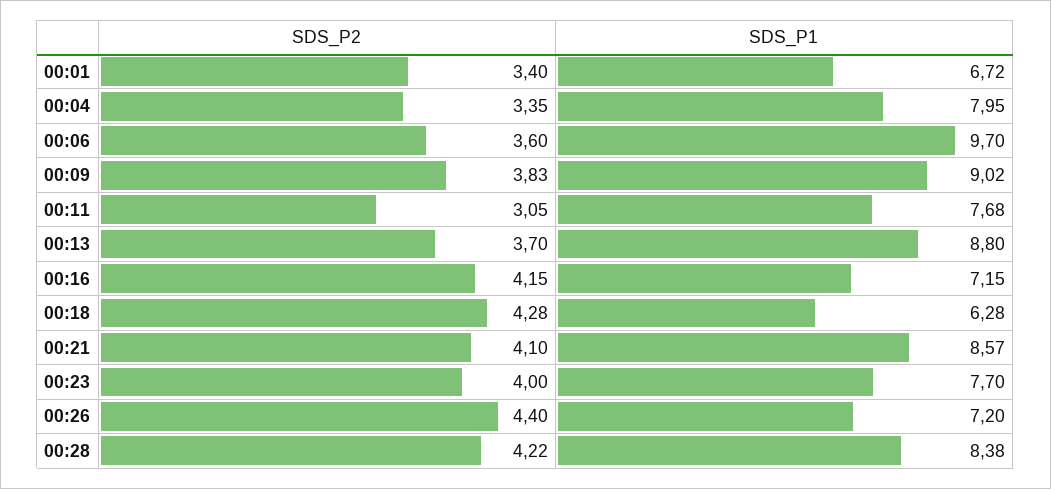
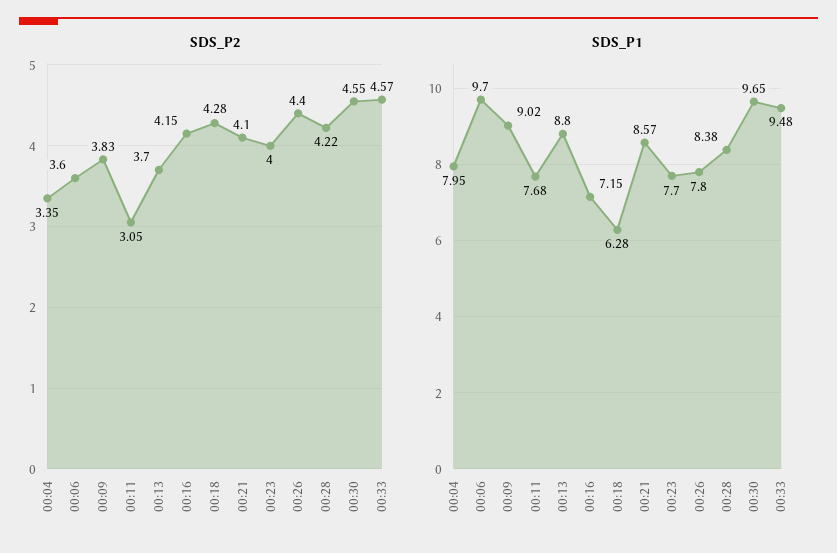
SDS_P2, 00:01: 3.4 -> none
SDS_P1, 00:01: 6.72 -> none
SDS_P1, 00:26: 7.2 -> 7.8
SDS_P2, 00:30: none -> 4.55
SDS_P2, 00:33: none -> 4.57
SDS_P1, 00:30: none -> 9.65
SDS_P1, 00:33: none -> 9.48

